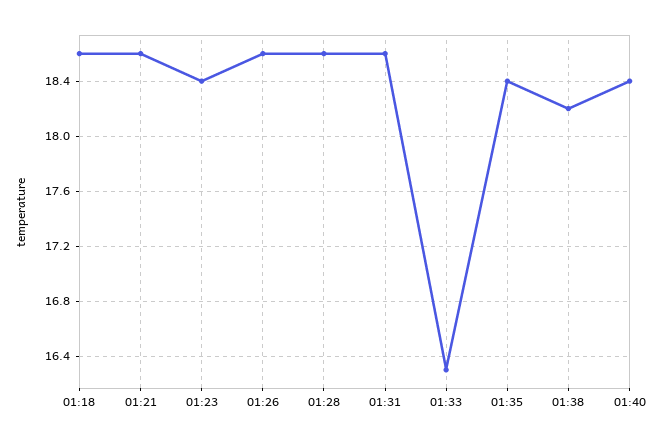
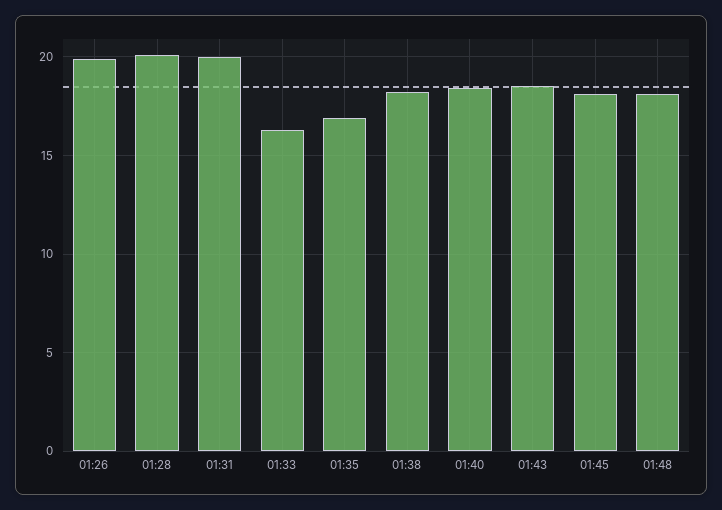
01:18: 18.6 -> none
01:21: 18.6 -> none
01:23: 18.4 -> none
01:26: 18.6 -> 20
01:28: 18.6 -> 20
01:31: 18.6 -> 20
01:35: 18.4 -> 17
01:43: none -> 18.5
01:45: none -> 18
01:48: none -> 18

